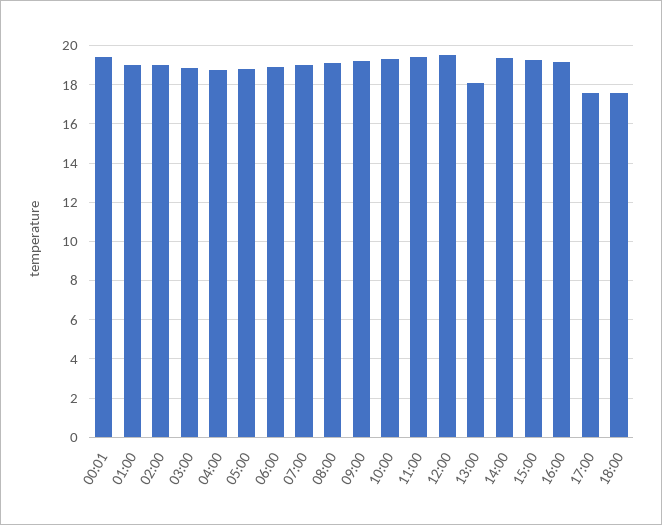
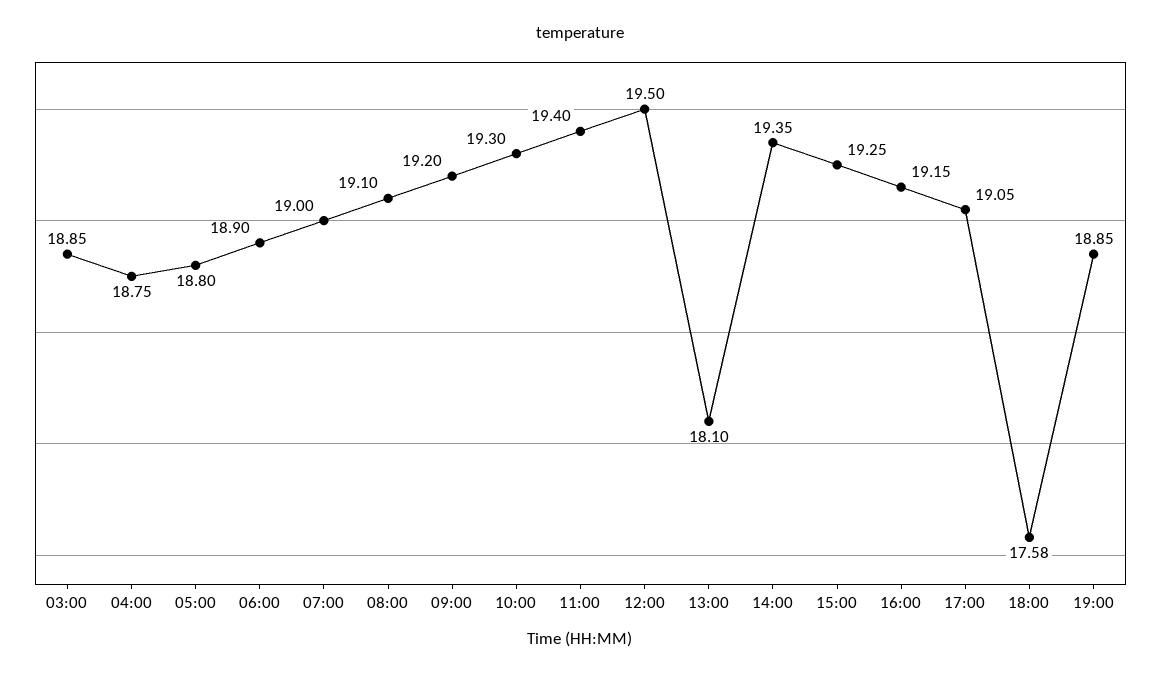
00:01: 19.5 -> none
01:00: 19 -> none
02:00: 19 -> none
17:00: 17.5 -> 19.05
19:00: none -> 18.85

